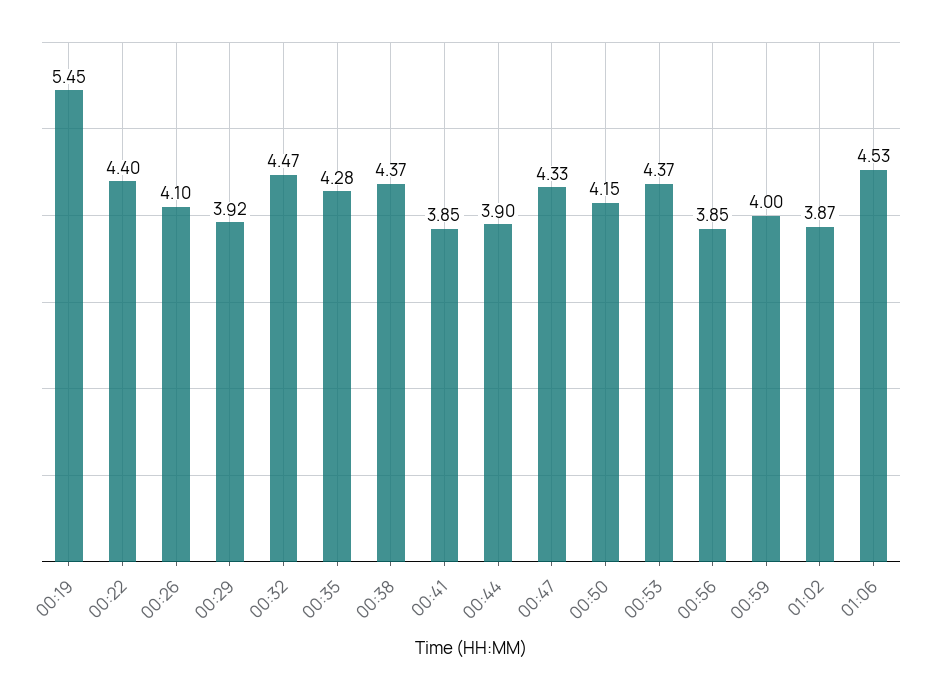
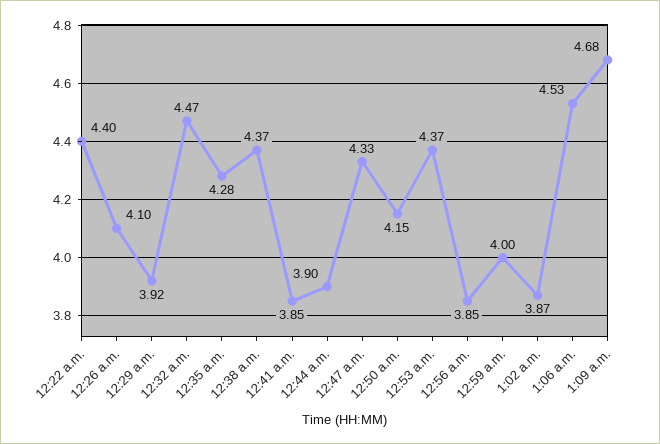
00:19: 5.45 -> none
1:09 a.m.: none -> 4.68

